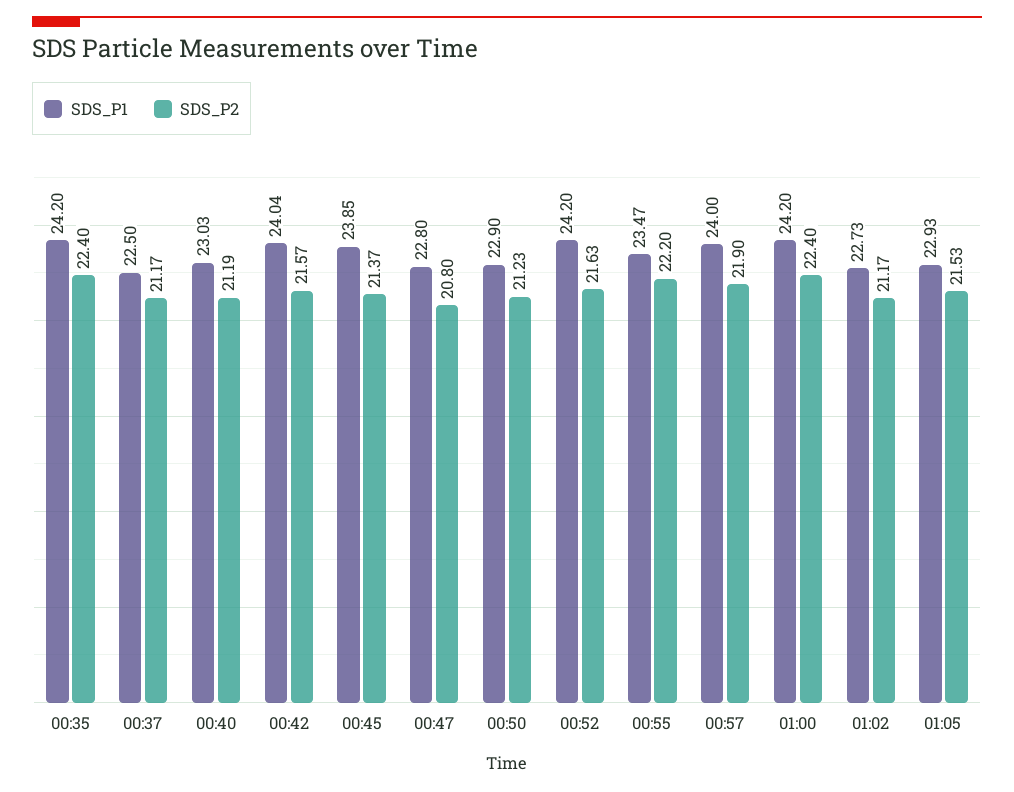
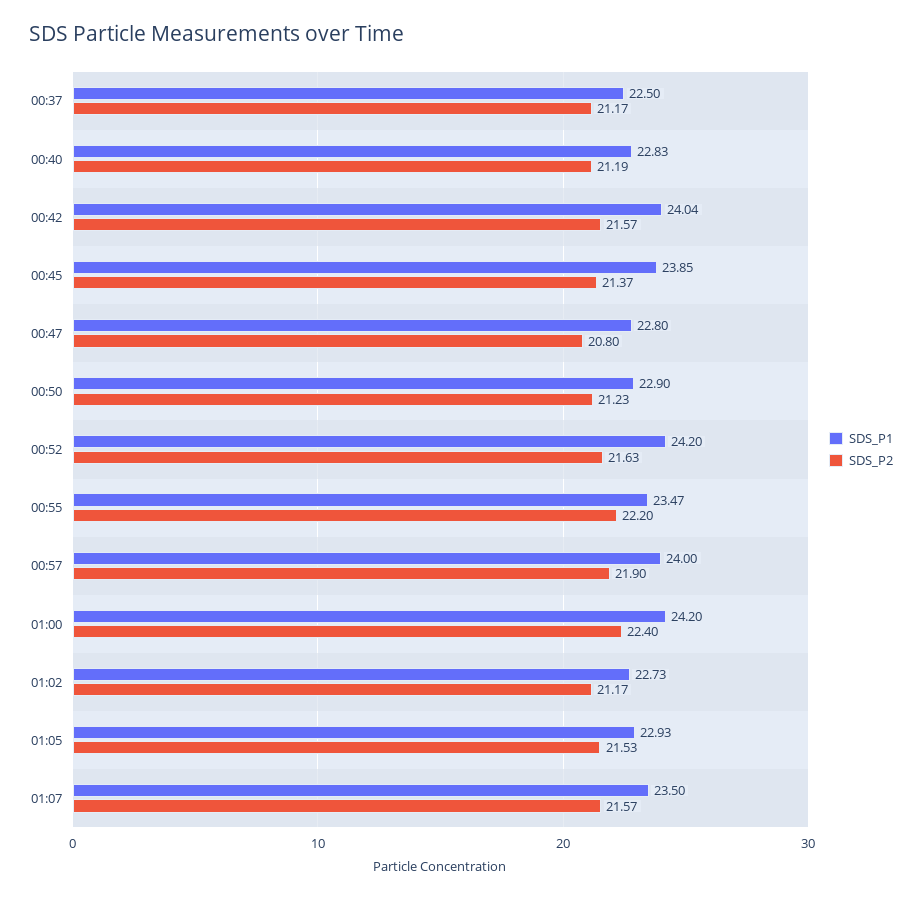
SDS_P1, 00:35: 24.2 -> none
SDS_P2, 00:35: 22.4 -> none
SDS_P1, 00:40: 23.03 -> 22.83
SDS_P1, 01:07: none -> 23.5
SDS_P2, 01:07: none -> 21.57

